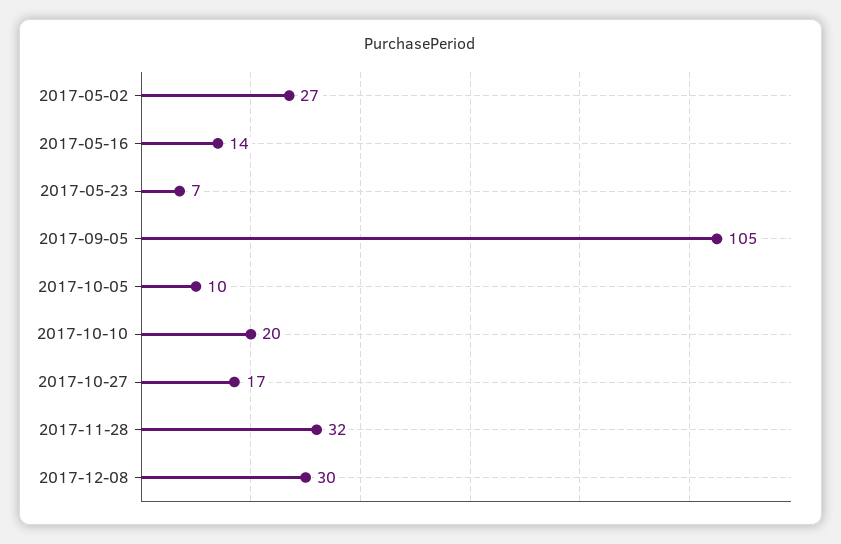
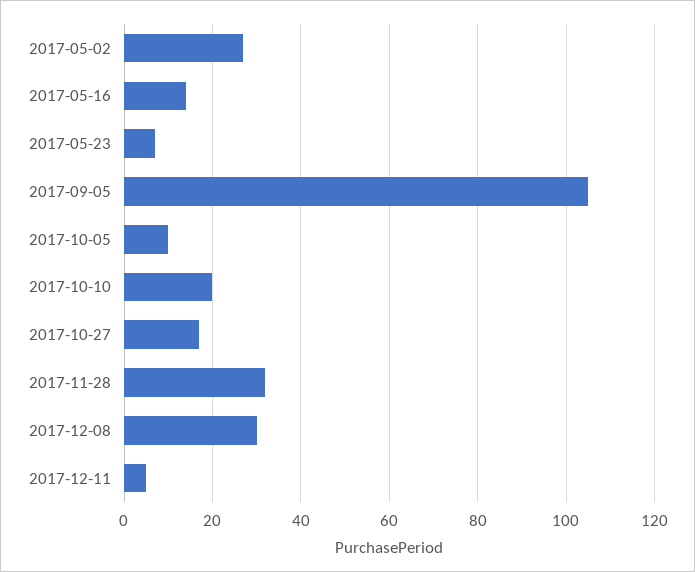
2017-12-11: none -> 5

